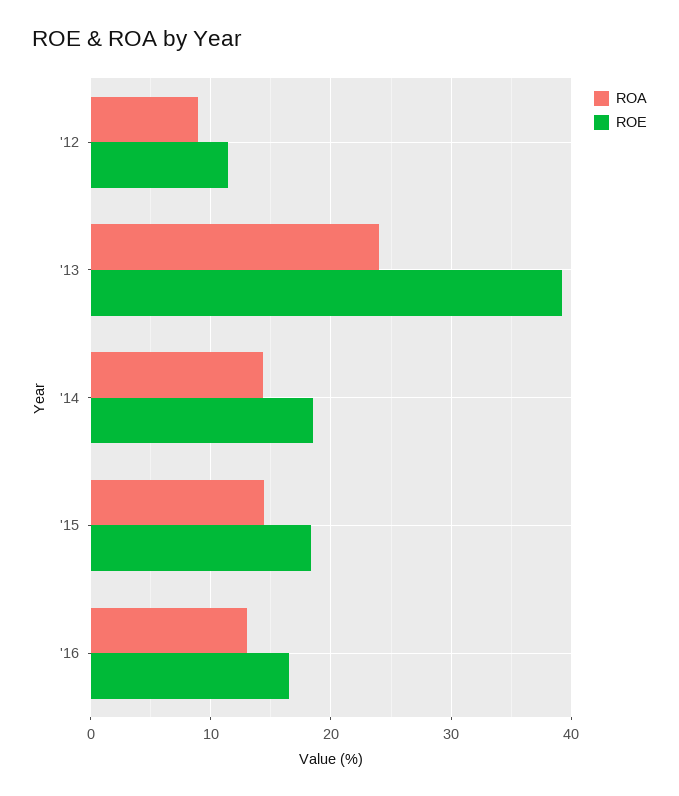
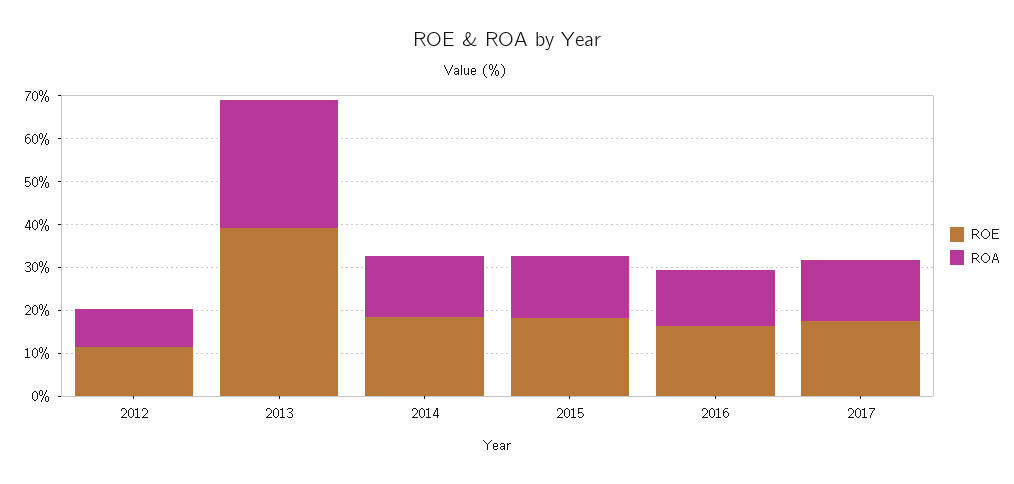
ROA, '13: 24 -> 30
ROE, 2017: none -> 18
ROA, 2017: none -> 14

